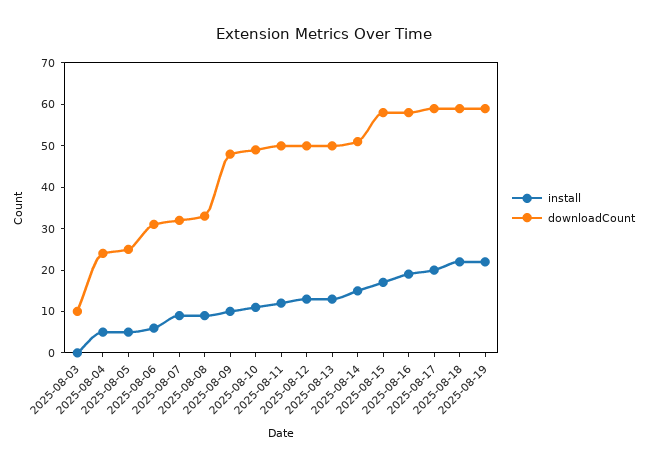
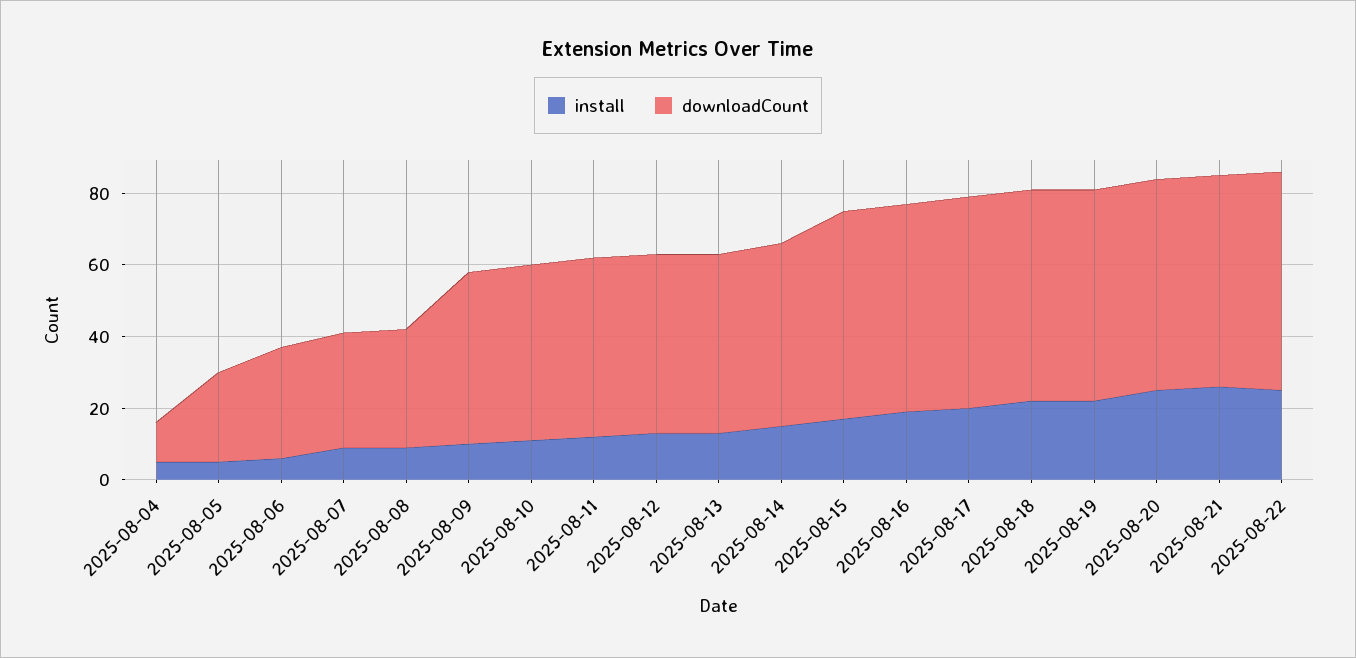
install, 2025-08-03: 0 -> none
downloadCount, 2025-08-03: 10 -> none
downloadCount, 2025-08-04: 25 -> 10
install, 2025-08-20: none -> 25
downloadCount, 2025-08-20: none -> 60
install, 2025-08-21: none -> 25
downloadCount, 2025-08-21: none -> 60
install, 2025-08-22: none -> 25
downloadCount, 2025-08-22: none -> 60

